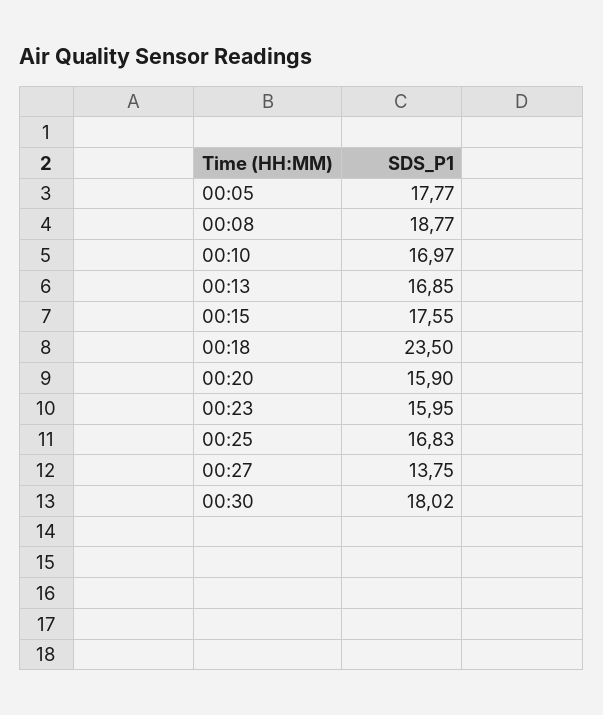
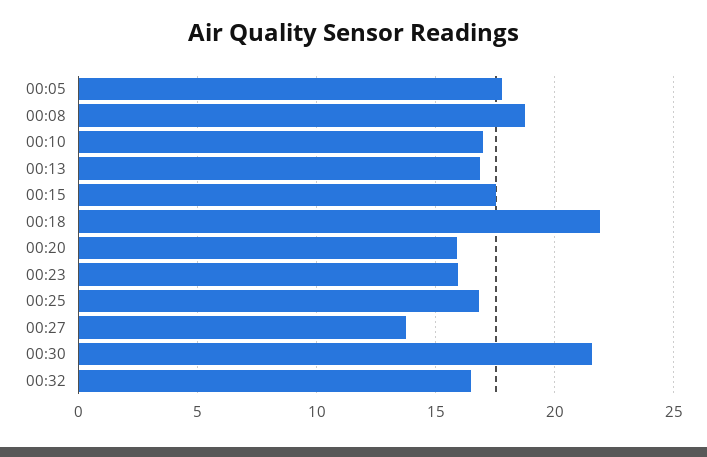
00:18: 23.5 -> 22
00:30: 18.02 -> 21.5
00:32: none -> 16.5

